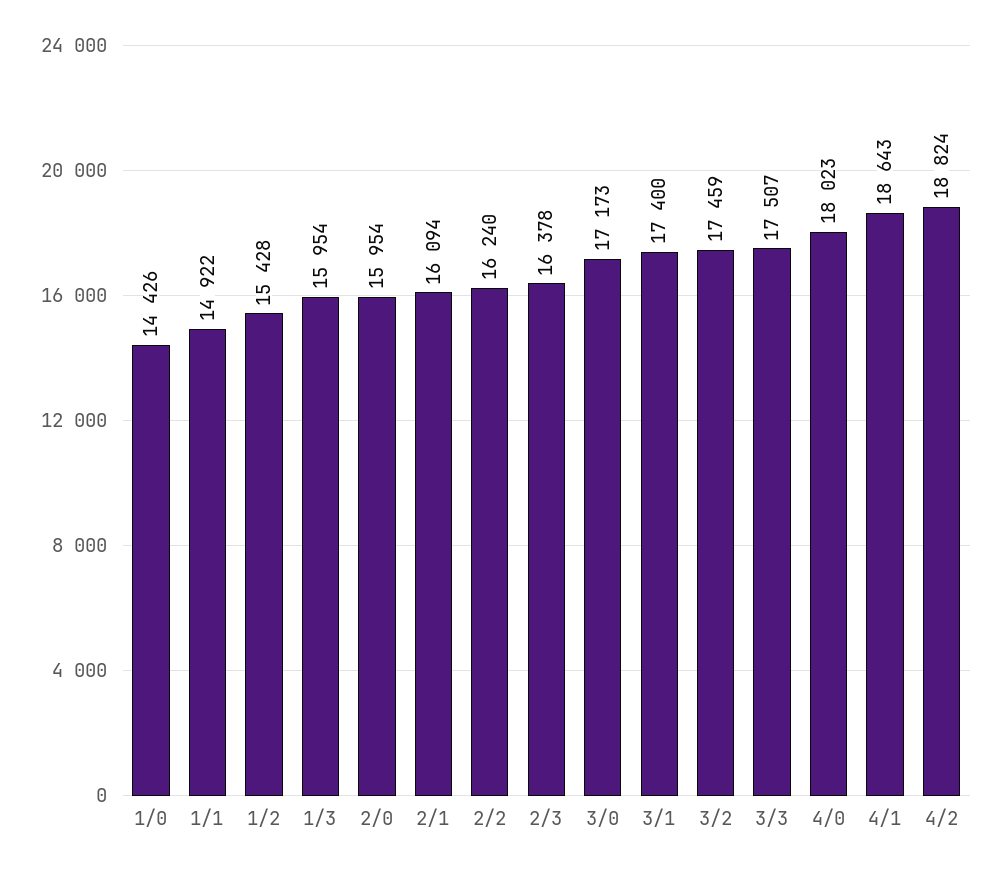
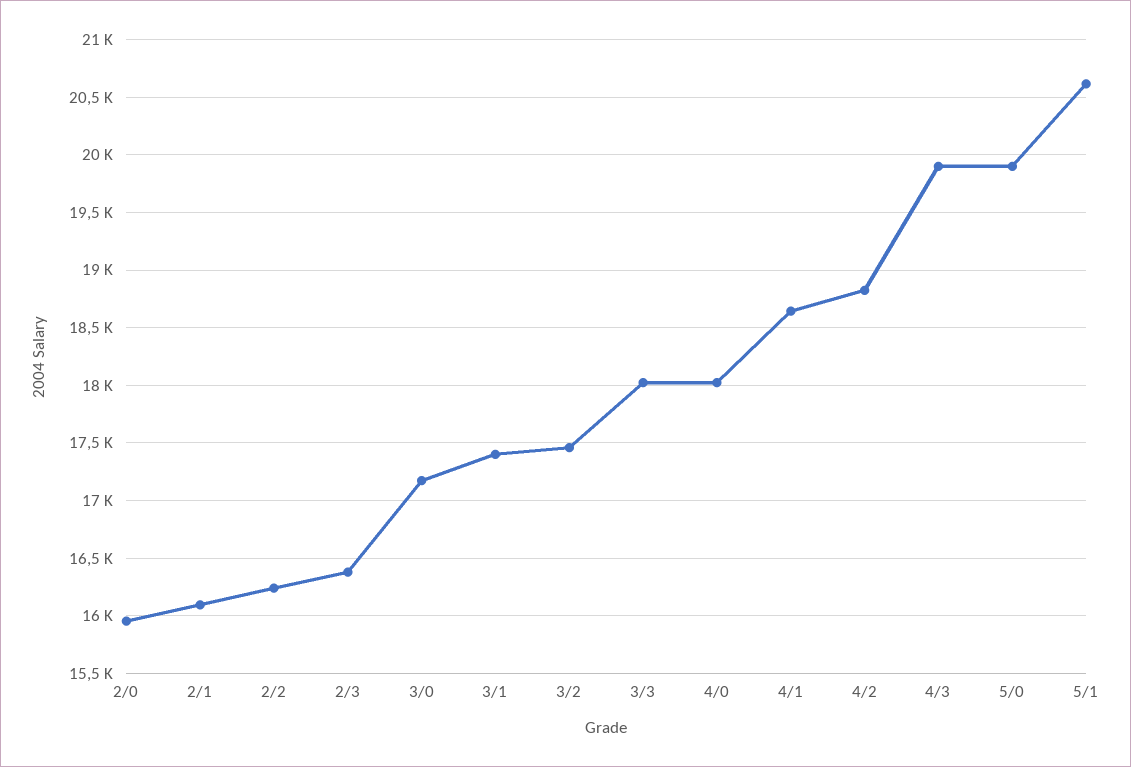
1/0: 14426 -> none
1/1: 14922 -> none
1/2: 15428 -> none
1/3: 15954 -> none
3/3: 17507 -> 18000
4/3: none -> 19900
5/0: none -> 19900
5/1: none -> 20600

